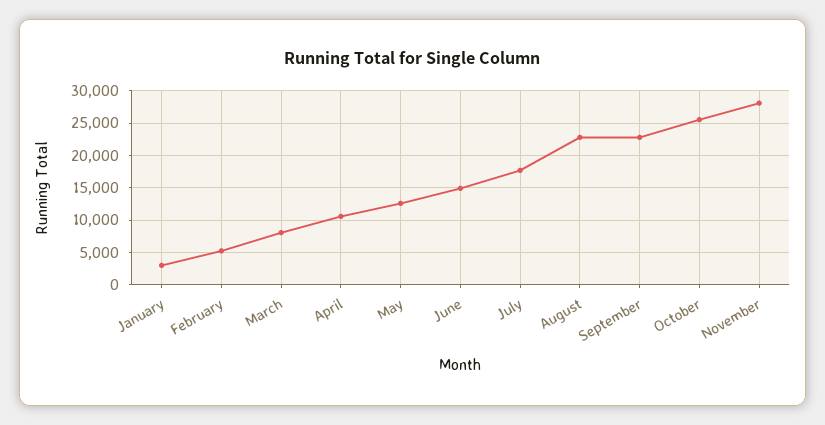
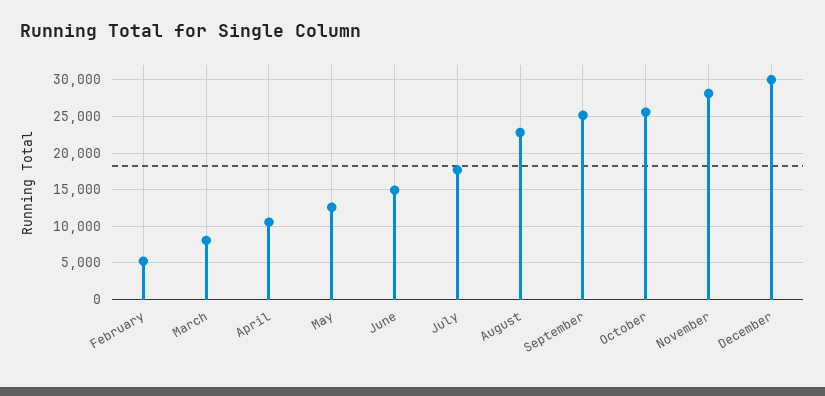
January: 3000 -> none
September: 23000 -> 25000
December: none -> 30000

